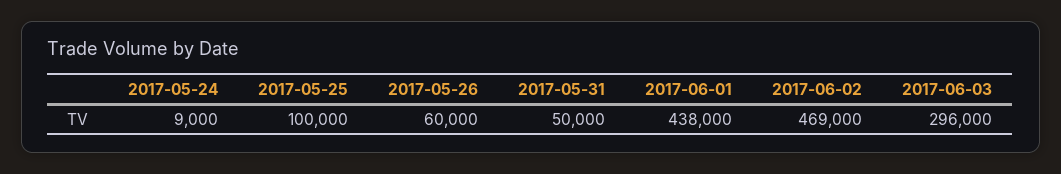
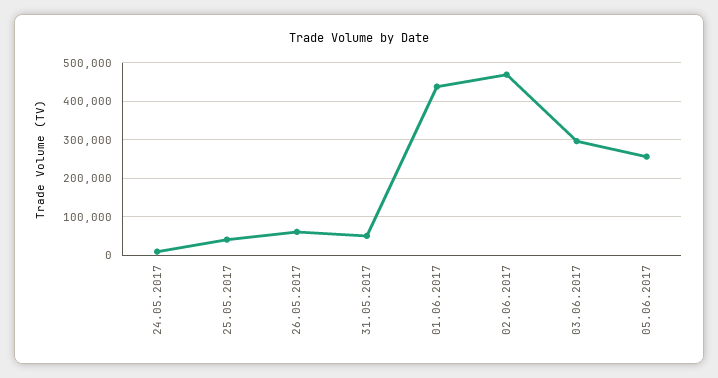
2017-05-25: 100000 -> 40000
05.06.2017: none -> 260000

